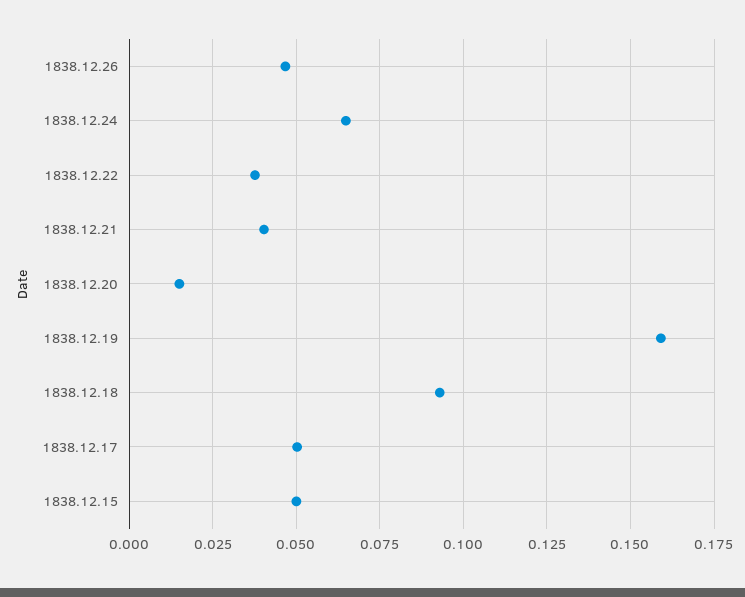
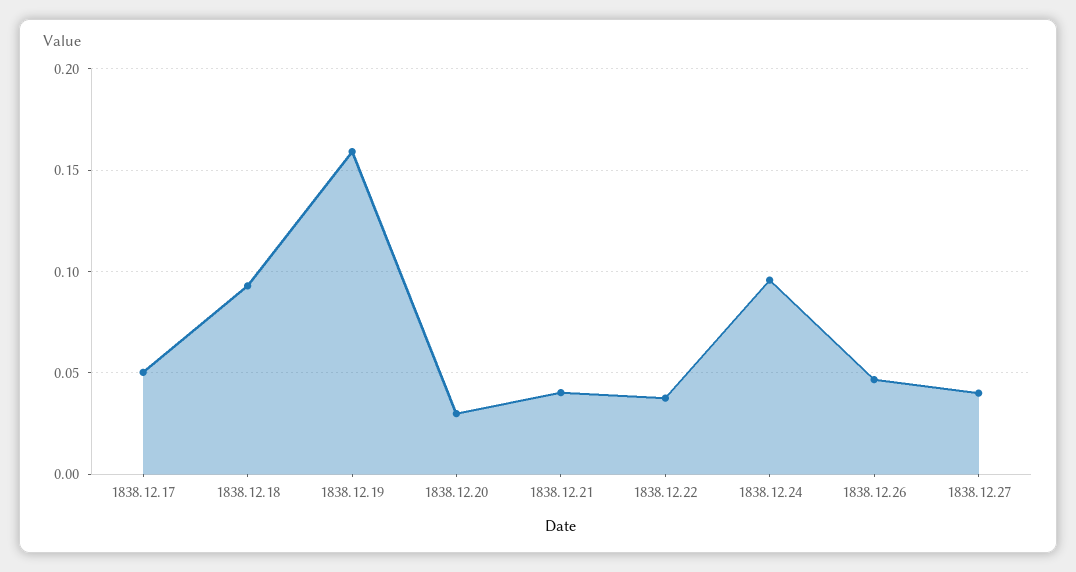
1838.12.24: 0.065 -> 0.095
1838.12.20: 0.015 -> 0.03
1838.12.15: 0.05 -> none
1838.12.27: none -> 0.04

